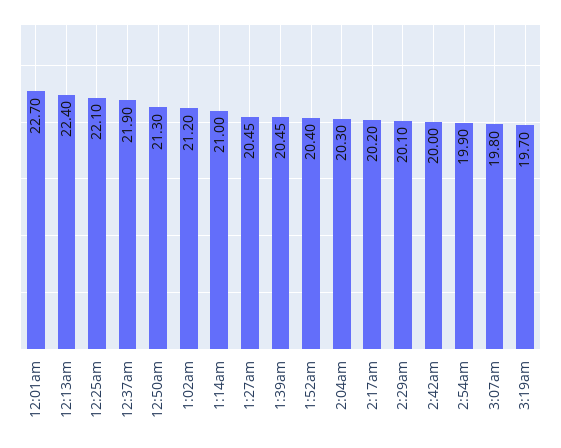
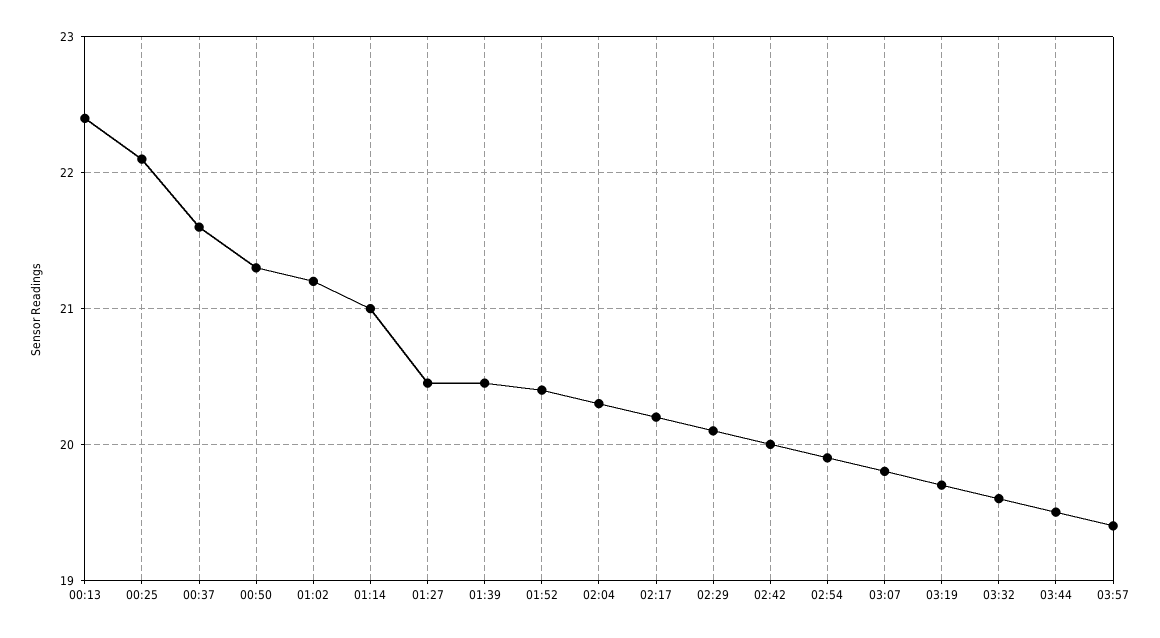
12:01am: 22.7 -> none
12:37am: 21.9 -> 21.6
03:32: none -> 19.6
03:44: none -> 19.5
03:57: none -> 19.4

